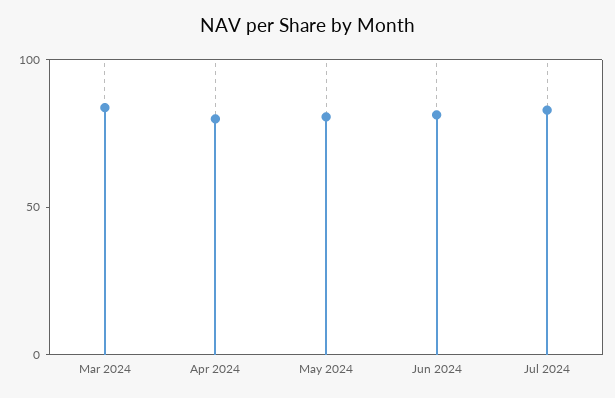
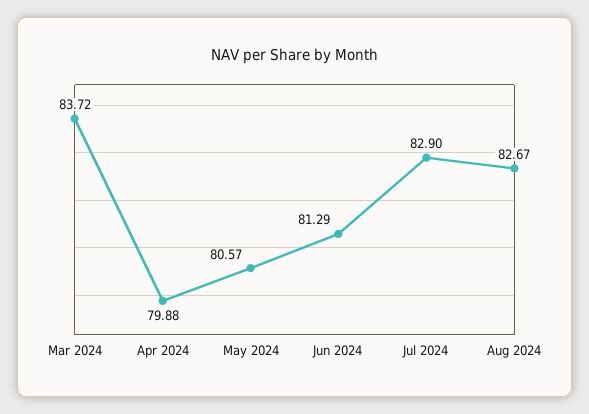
Aug 2024: none -> 82.67

